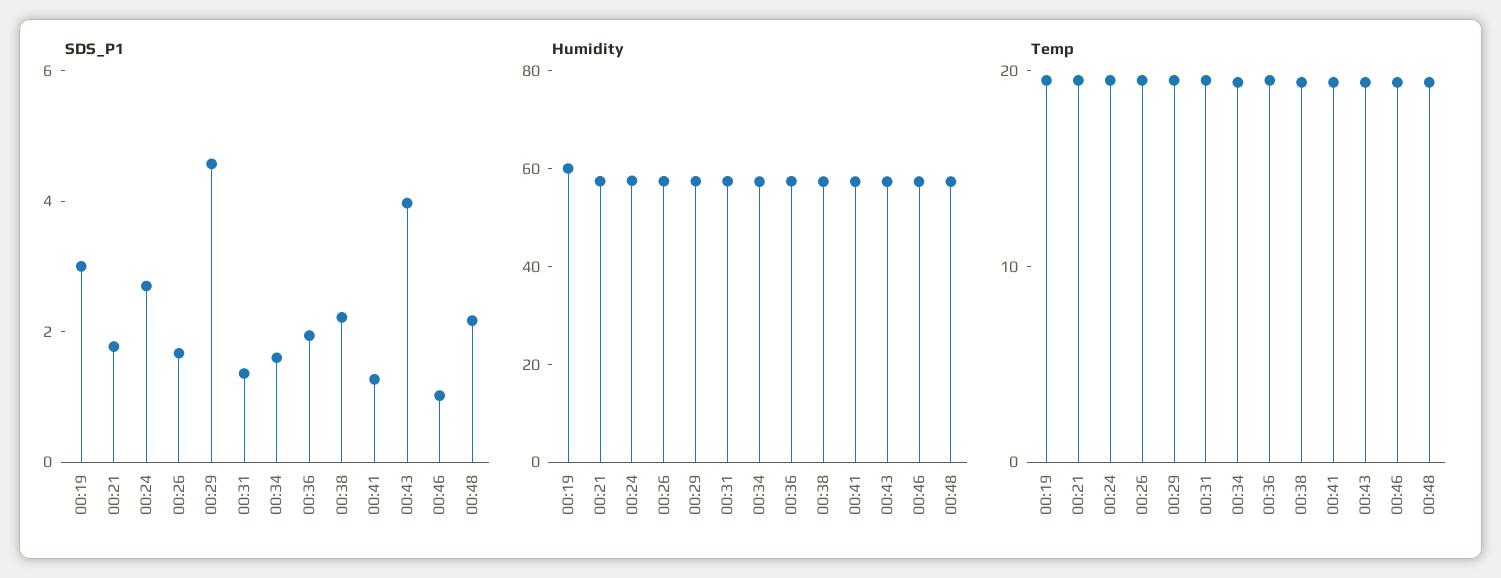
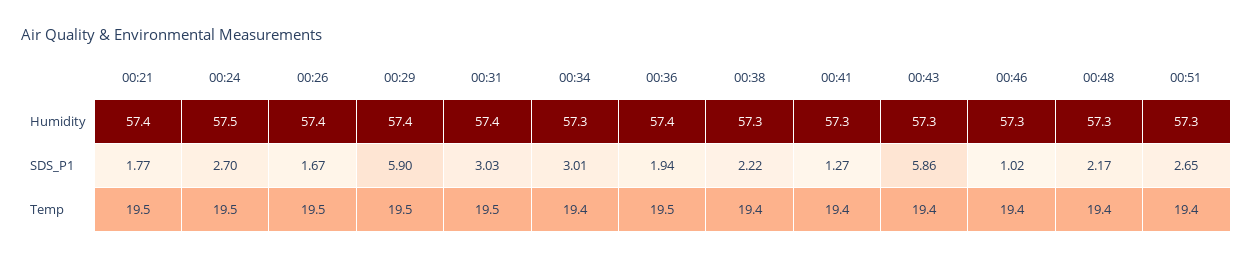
SDS_P1, 00:19: 3 -> none
SDS_P1, 00:29: 4.5 -> 5.9
SDS_P1, 00:31: 1.5 -> 3.03
SDS_P1, 00:34: 1.5 -> 3.01
SDS_P1, 00:43: 4 -> 5.86
Humidity, 00:19: 60 -> none
Temp, 00:19: 20 -> none
Humidity, 00:51: none -> 57.3
SDS_P1, 00:51: none -> 2.65
Temp, 00:51: none -> 19.4

